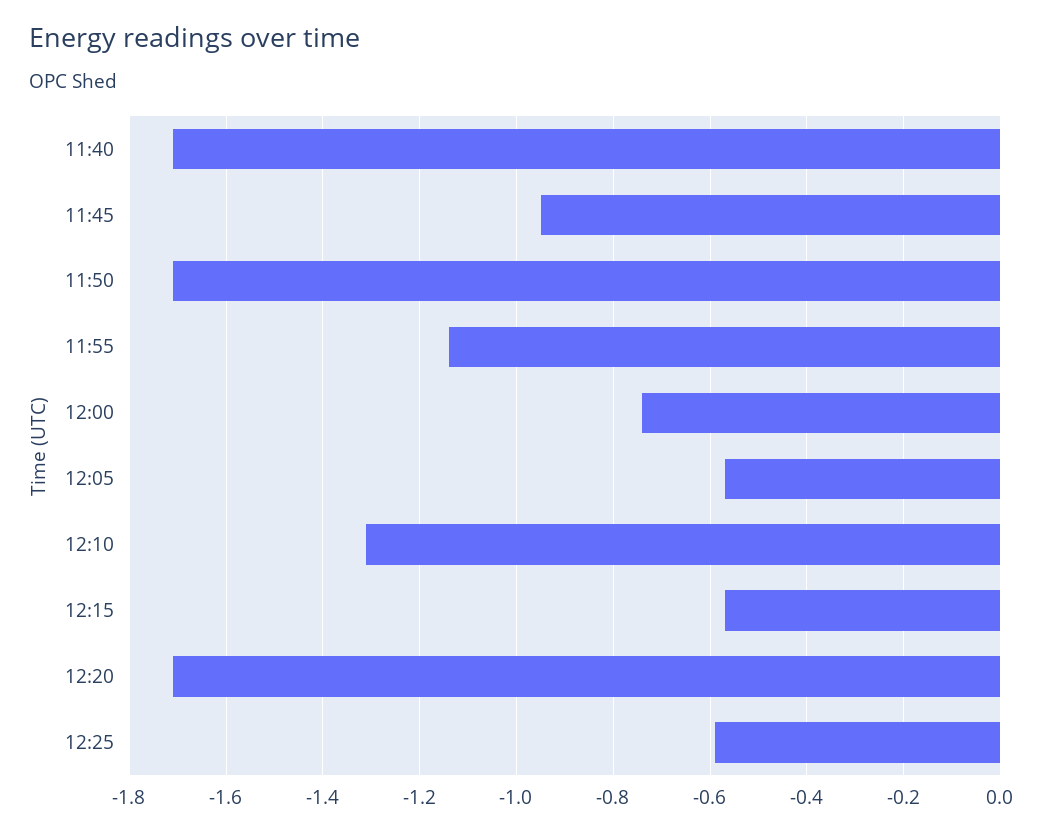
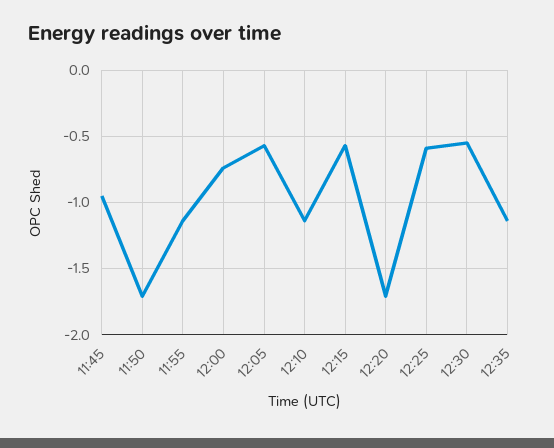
11:40: -1.7 -> none
12:10: -1.3 -> -1.15
12:30: none -> -0.55
12:35: none -> -1.15

